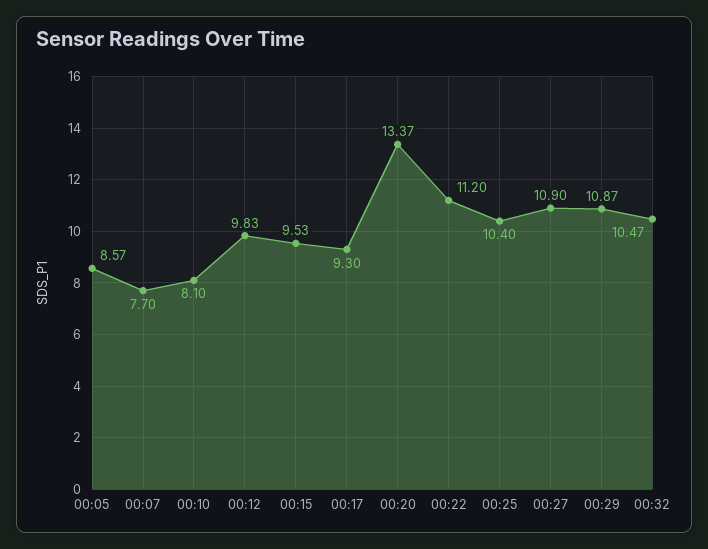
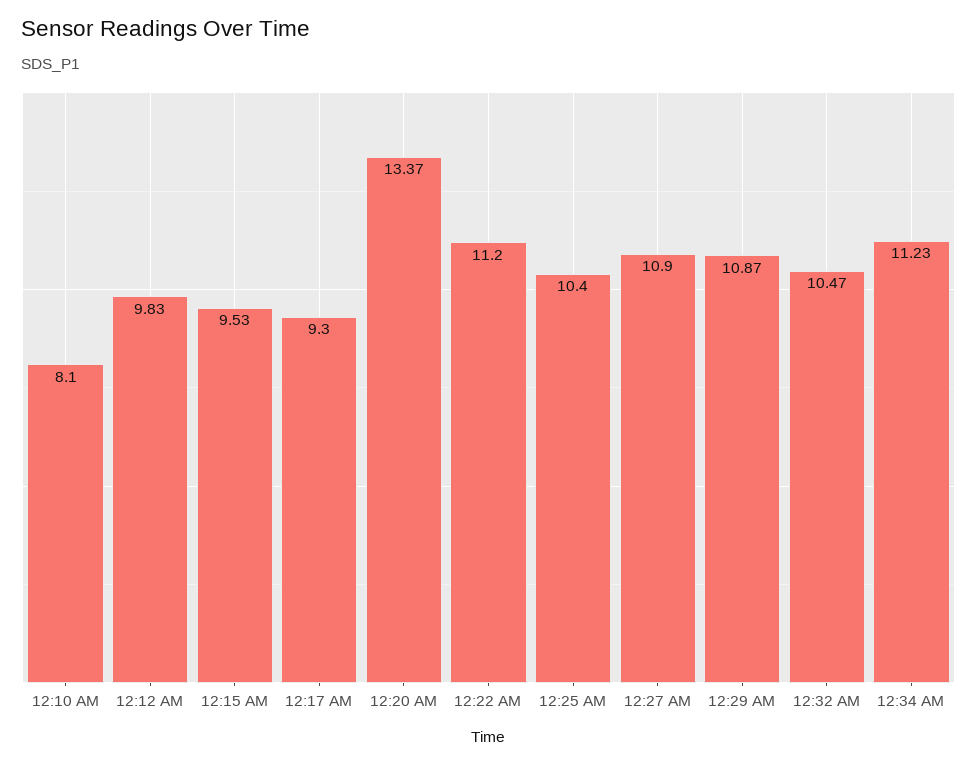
00:05: 8.57 -> none
00:07: 7.7 -> none
12:34 AM: none -> 11.23

